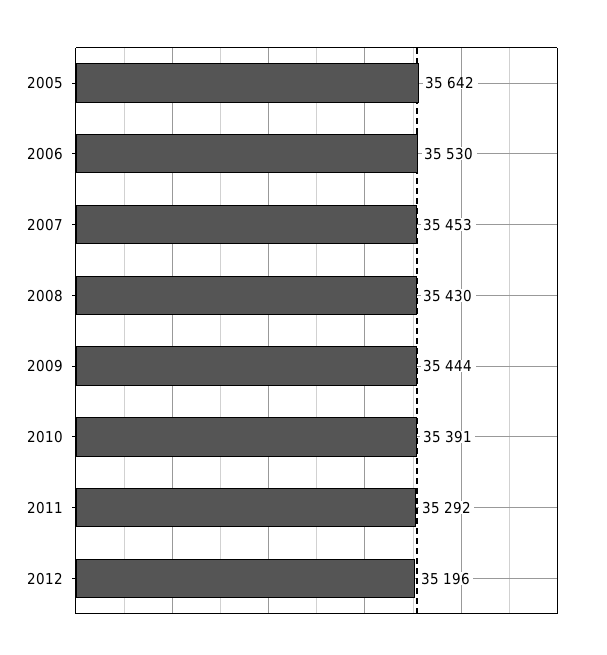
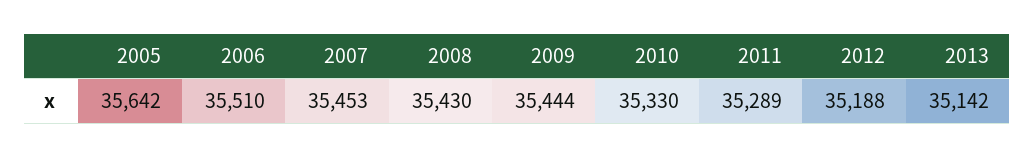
2006: 35530 -> 35510
2010: 35391 -> 35330
2011: 35292 -> 35289
2012: 35196 -> 35188
2013: none -> 35142

